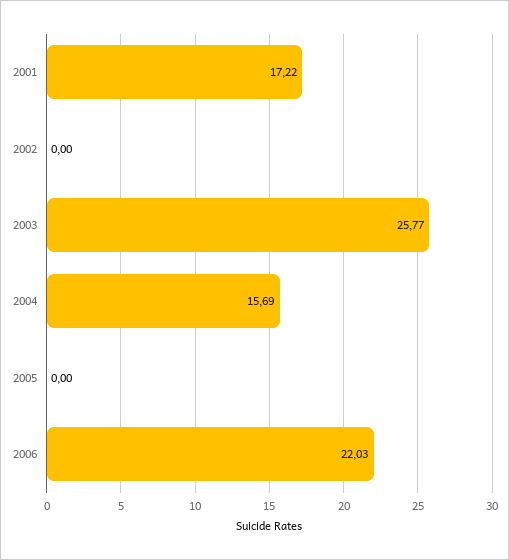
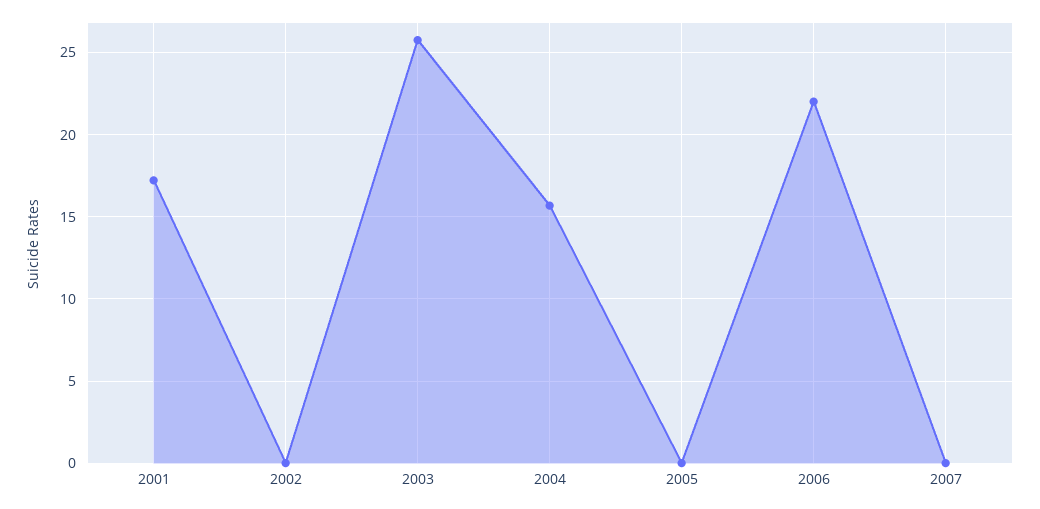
2007: none -> 0

